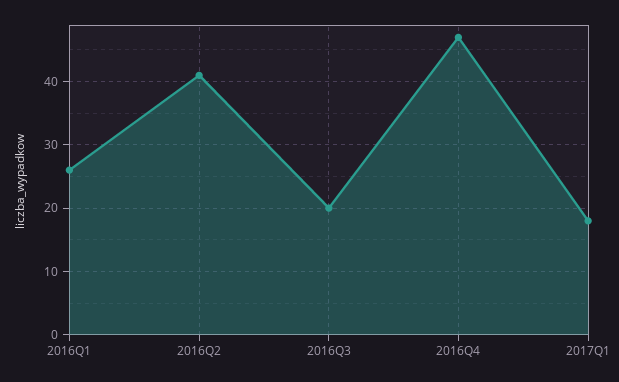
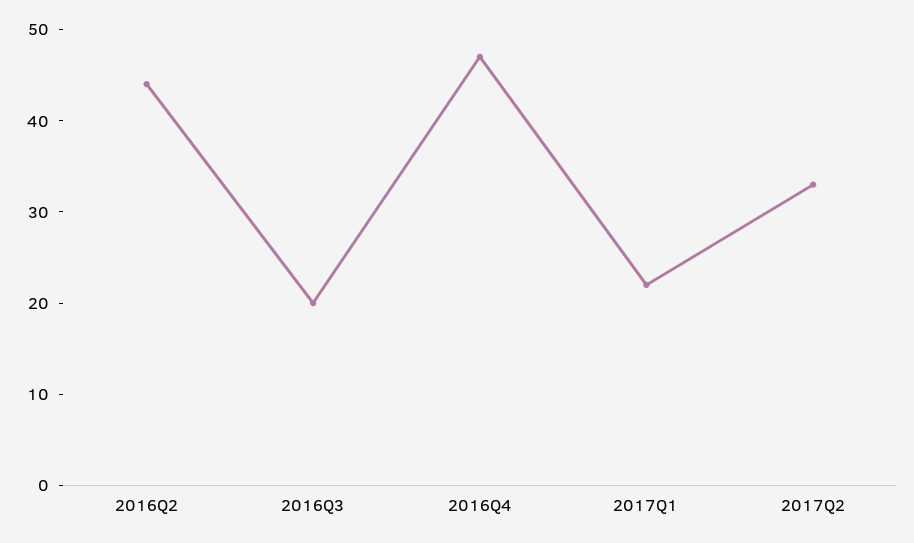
2016Q1: 26 -> none
2016Q2: 41 -> 44
2017Q1: 18 -> 22
2017Q2: none -> 33

